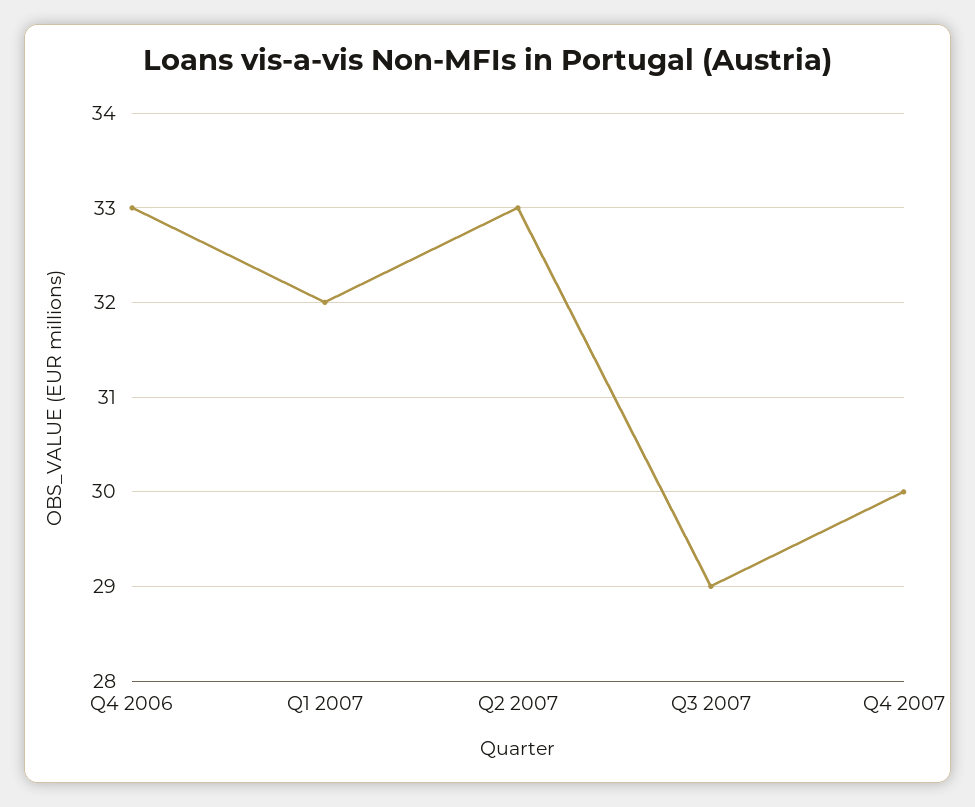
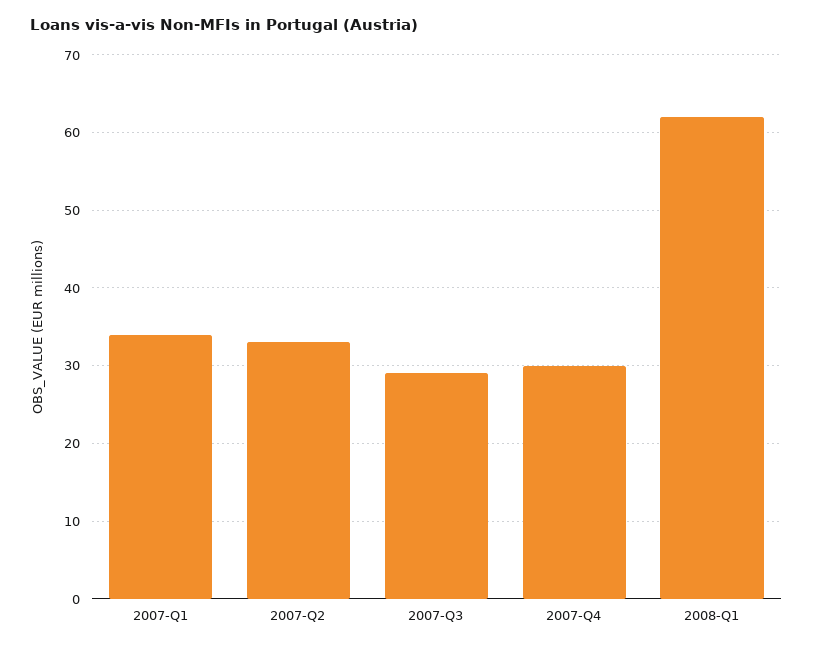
Q4 2006: 33 -> none
Q1 2007: 32 -> 34
2008-Q1: none -> 62

